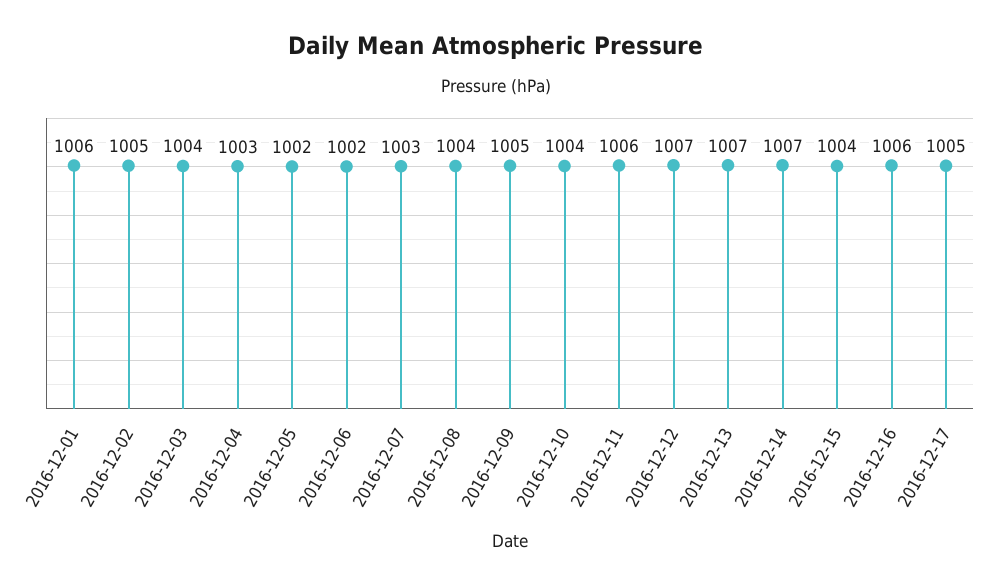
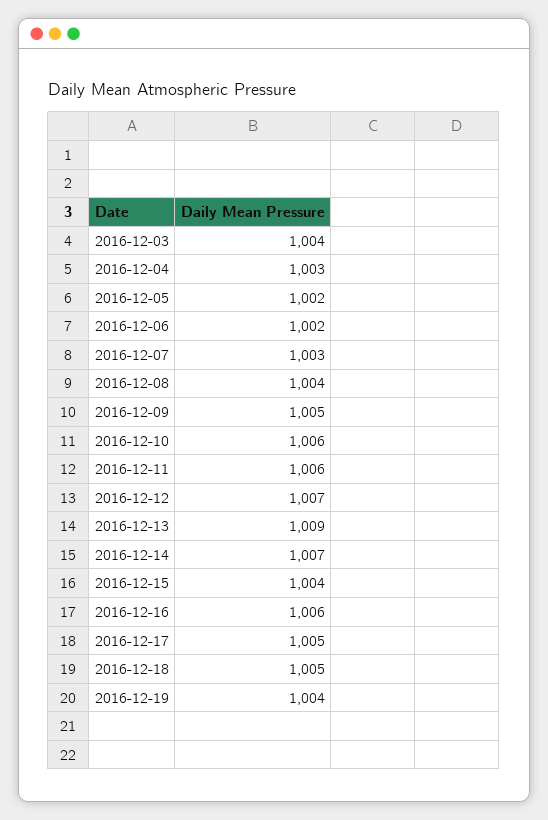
2016-12-01: 1006 -> none
2016-12-02: 1005 -> none
2016-12-10: 1004 -> 1006
2016-12-13: 1007 -> 1009
2016-12-18: none -> 1005
2016-12-19: none -> 1004

